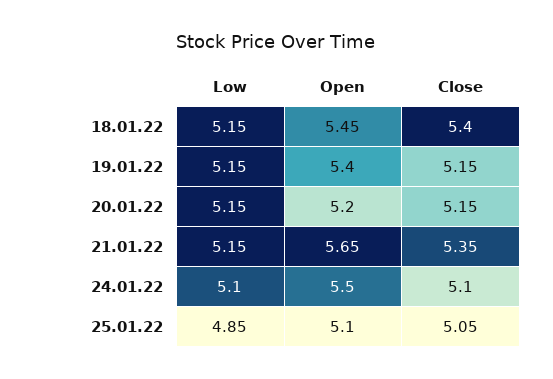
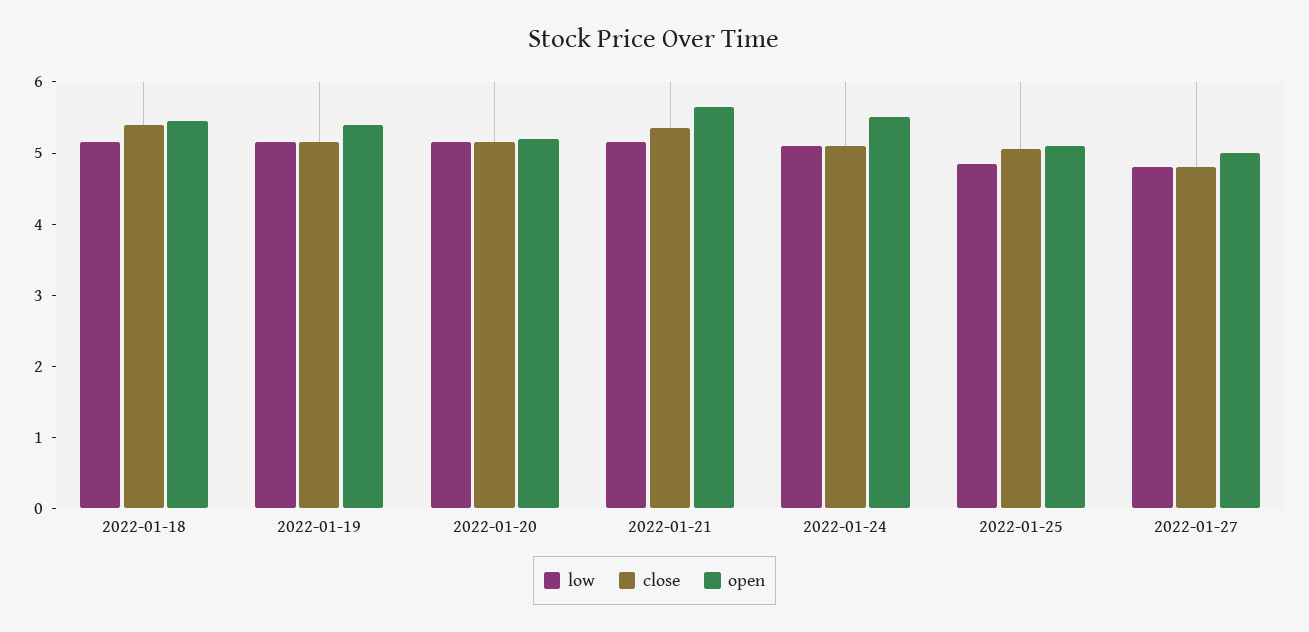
Low, 2022-01-27: none -> 4.8
Close, 2022-01-27: none -> 4.8
Open, 2022-01-27: none -> 5

